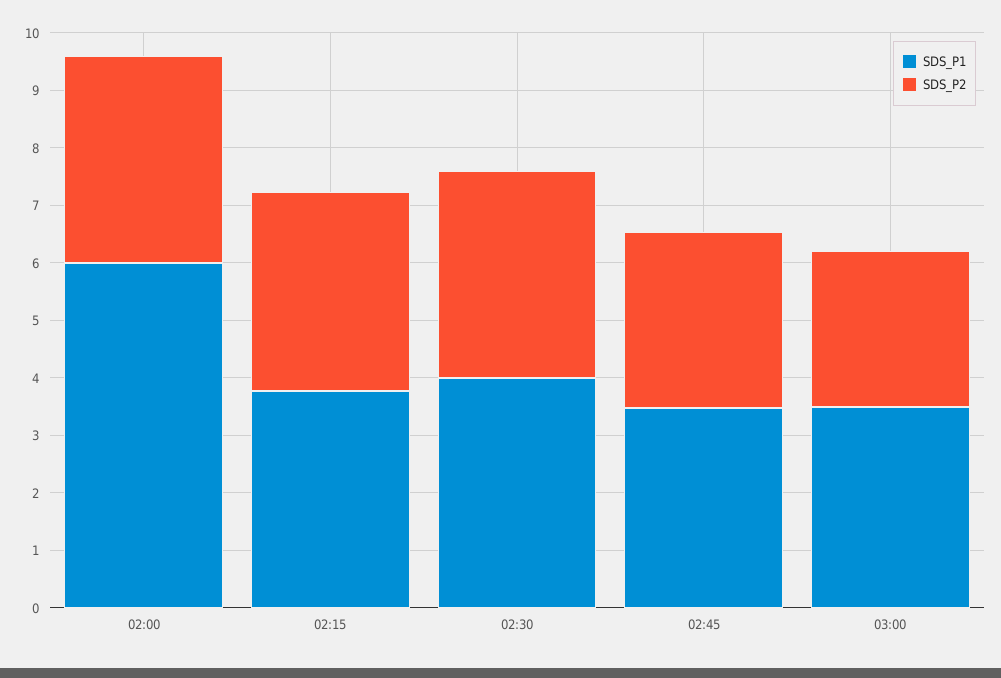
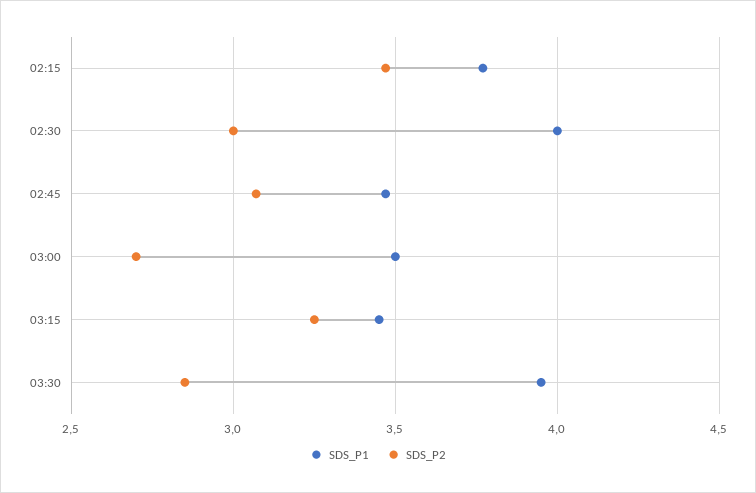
SDS_P1, 02:00: 6 -> none
SDS_P2, 02:00: 3.6 -> none
SDS_P2, 02:30: 3.6 -> 3
SDS_P1, 03:15: none -> 3.45
SDS_P2, 03:15: none -> 3.25
SDS_P1, 03:30: none -> 3.95
SDS_P2, 03:30: none -> 2.85

